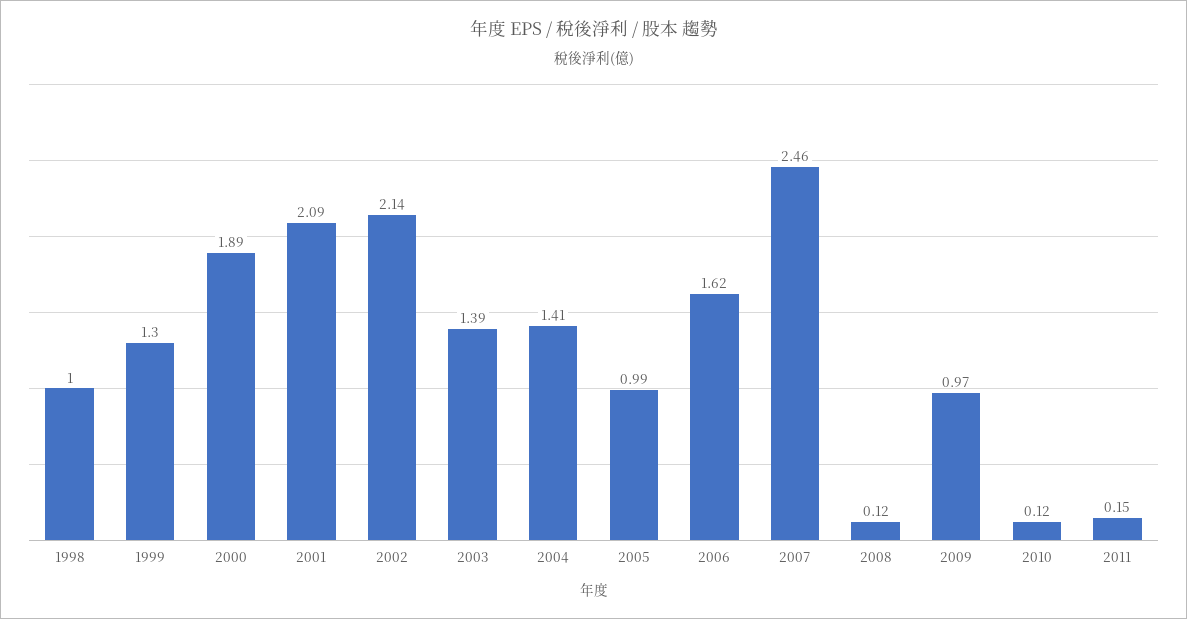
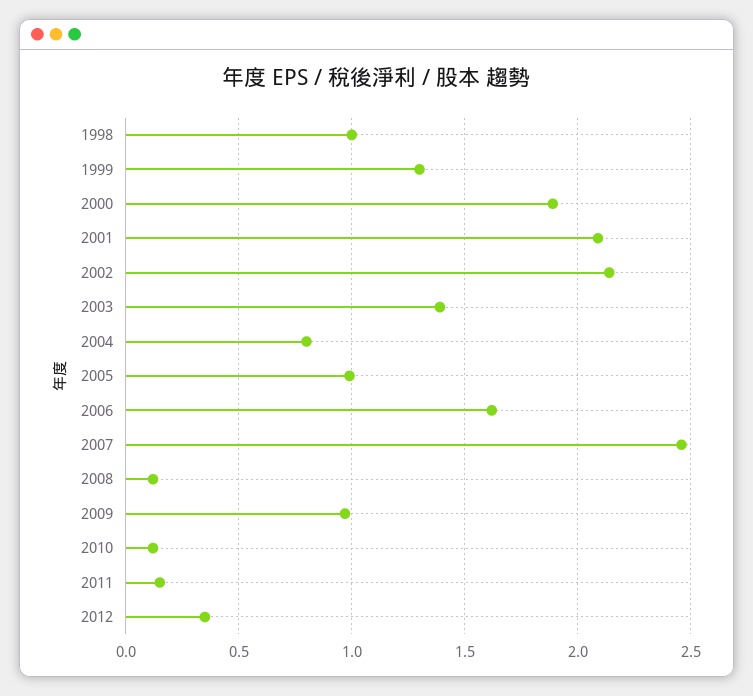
2004: 1.41 -> 0.8
2012: none -> 0.35

